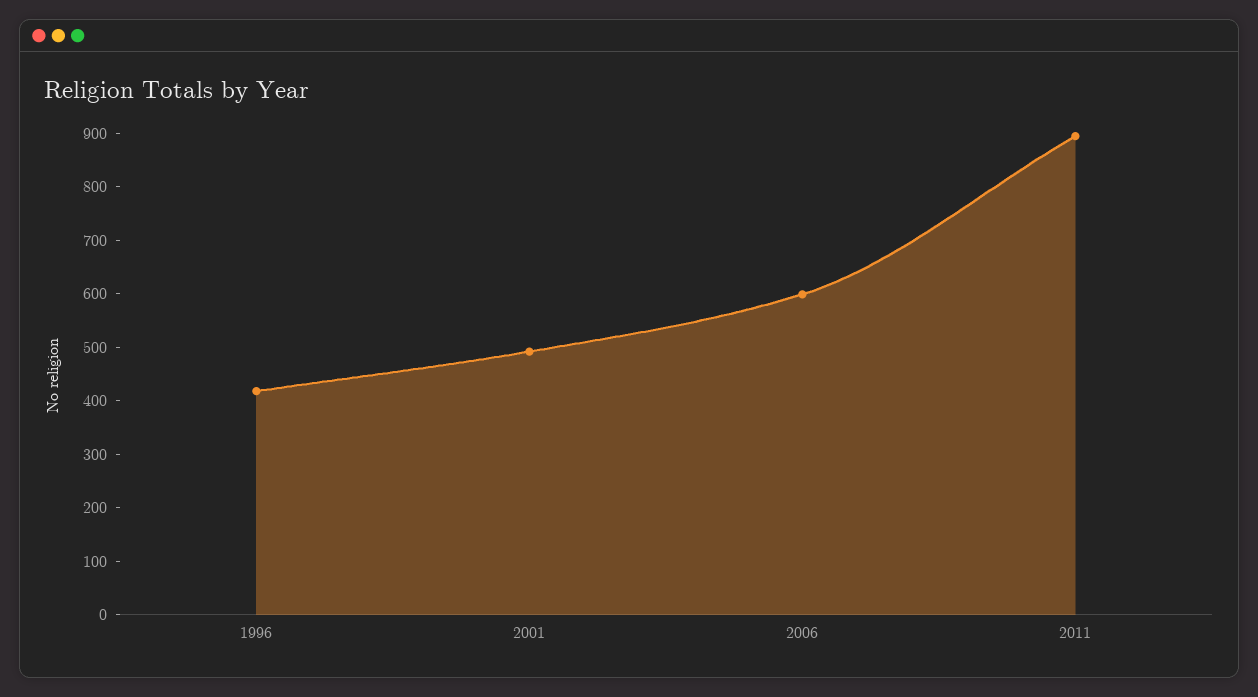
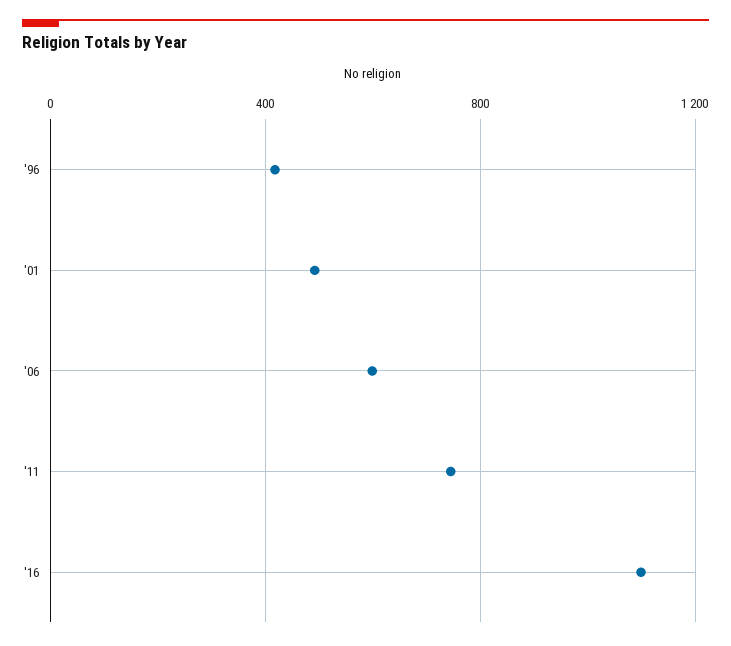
2011: 900 -> 750
'16: none -> 1100

